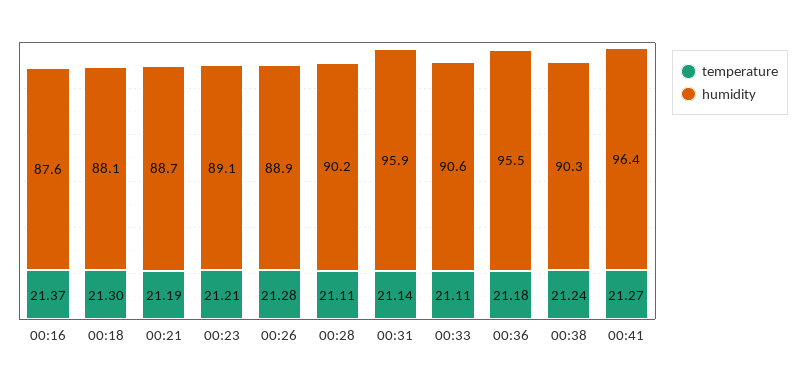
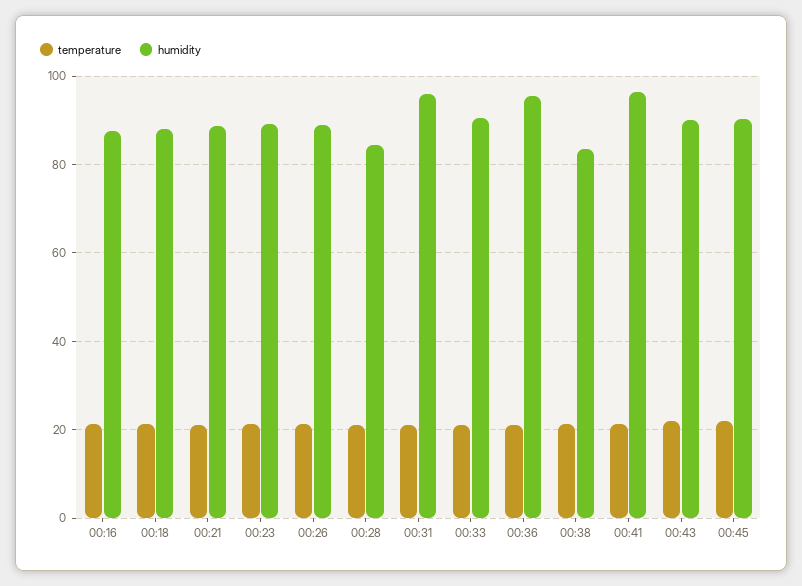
humidity, 00:28: 90.2 -> 84
humidity, 00:38: 90.3 -> 84
temperature, 00:43: none -> 22
humidity, 00:43: none -> 90
temperature, 00:45: none -> 22
humidity, 00:45: none -> 90

